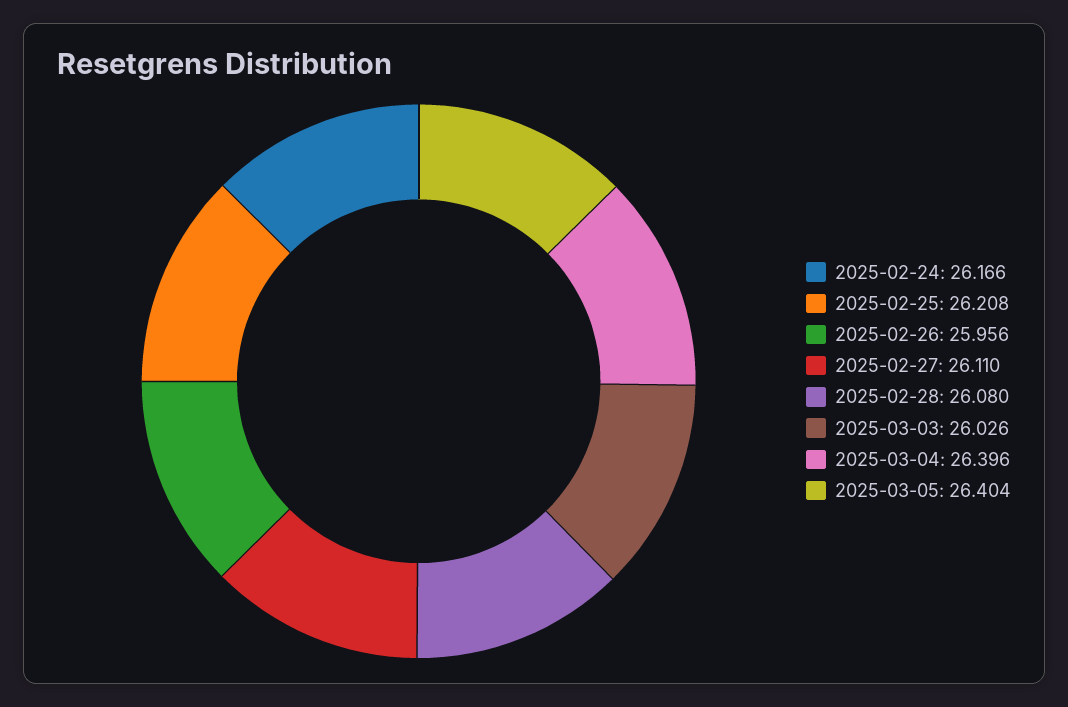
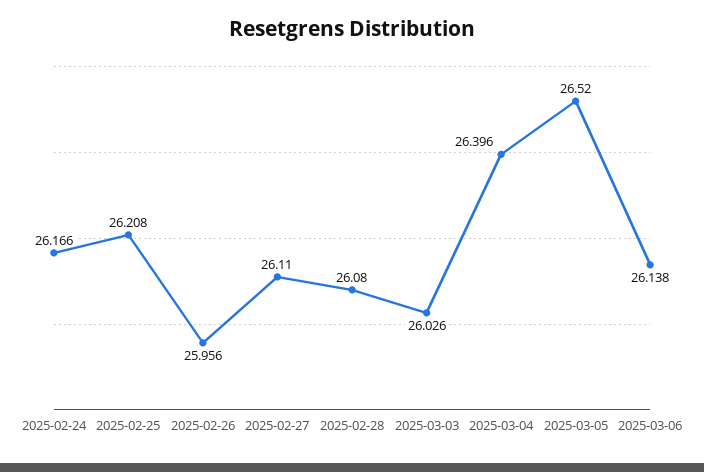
2025-03-05: 26.404 -> 26.52
2025-03-06: none -> 26.138

